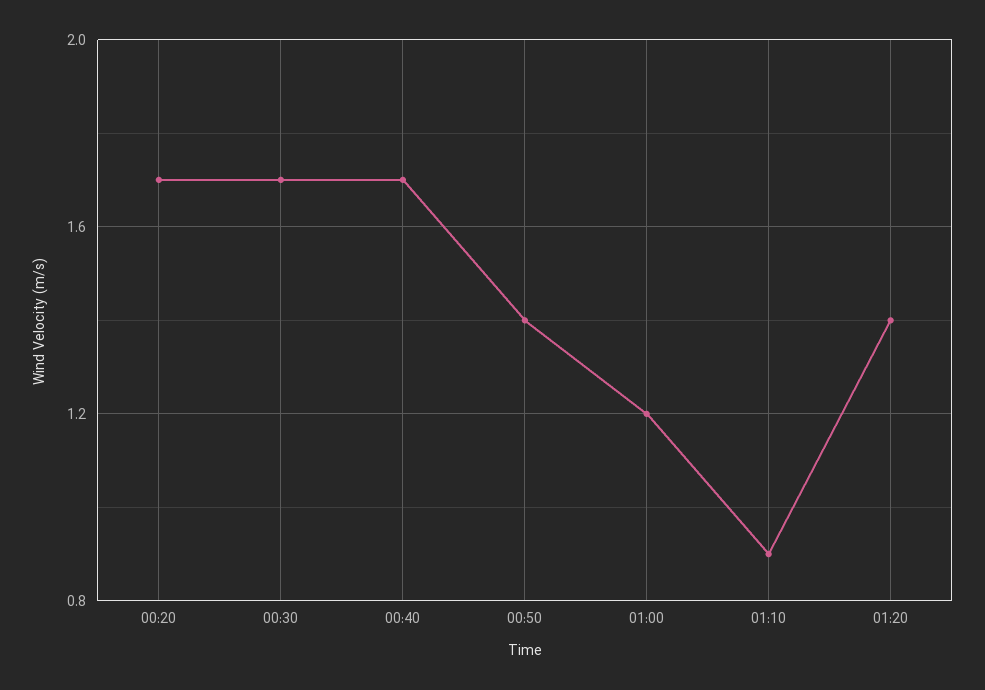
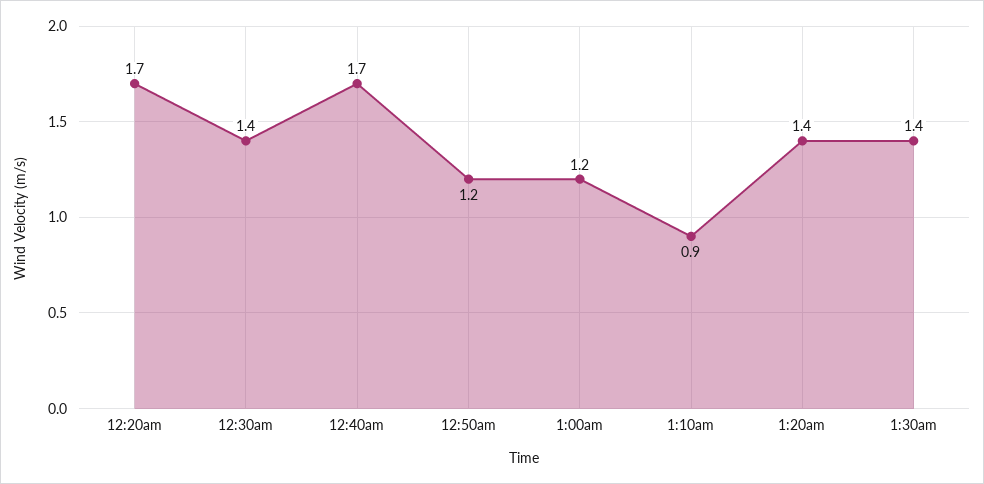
00:30: 1.7 -> 1.4
00:50: 1.4 -> 1.2
1:30am: none -> 1.4

